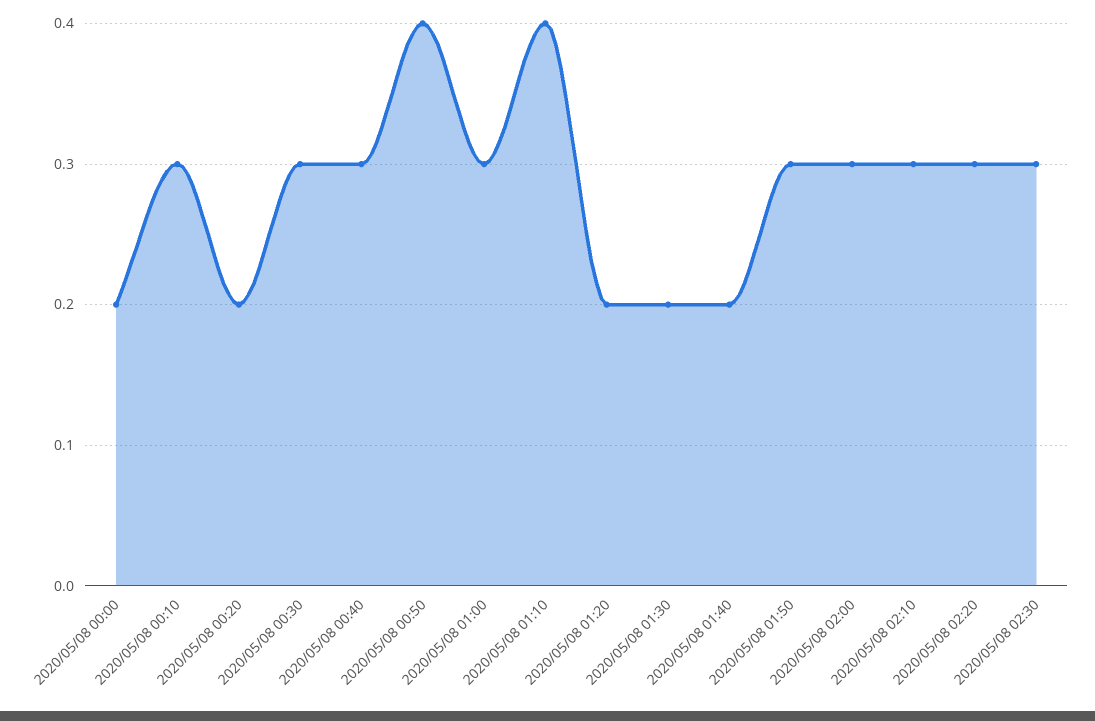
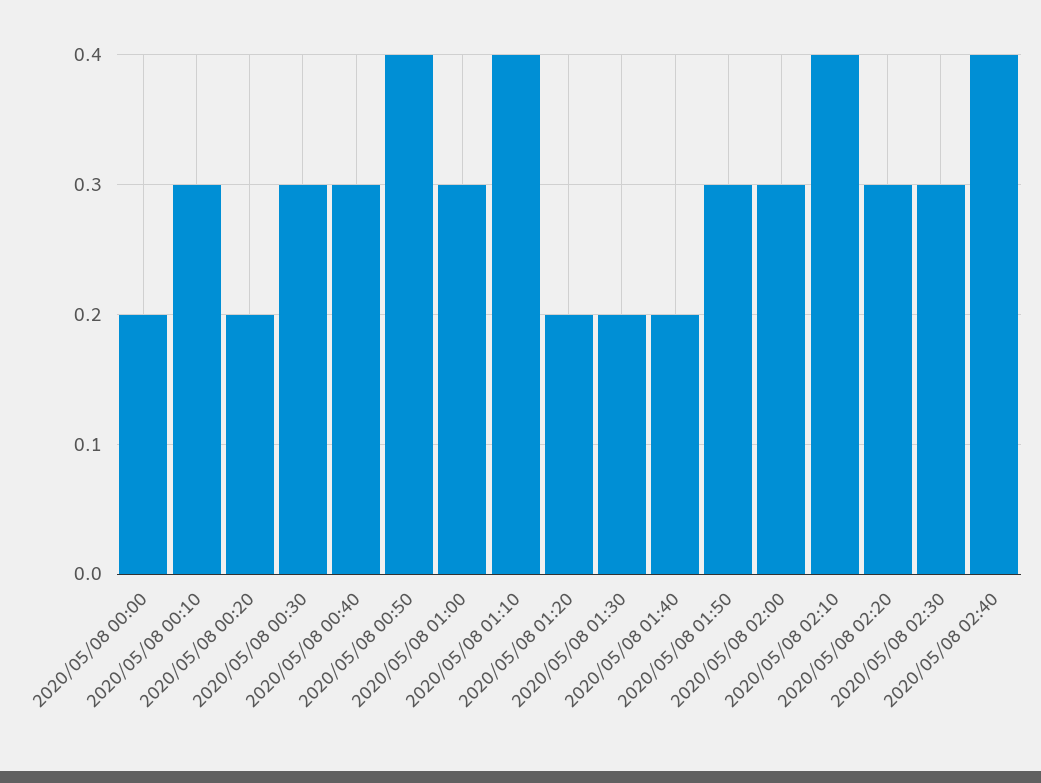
2020/05/08 02:10: 0.3 -> 0.4
2020/05/08 02:40: none -> 0.4

